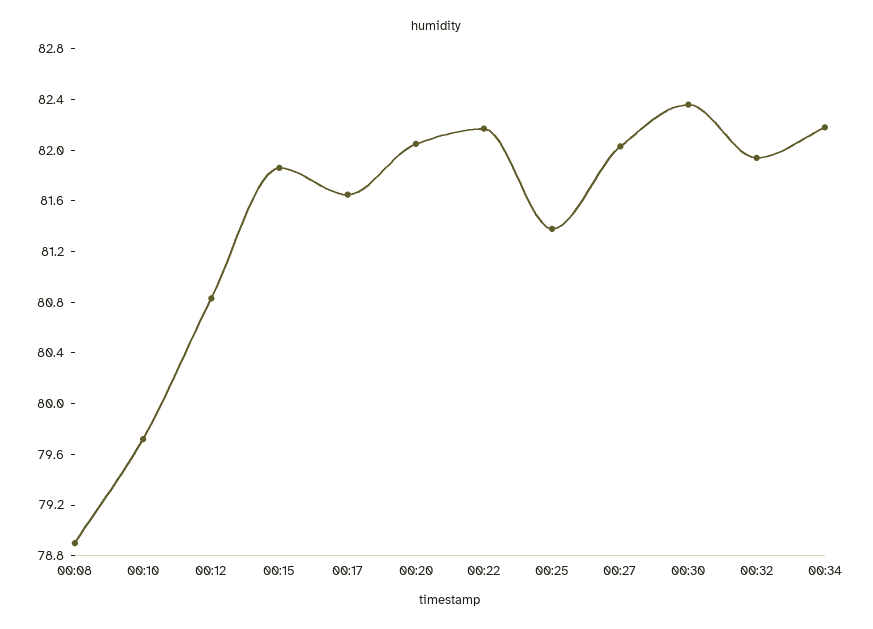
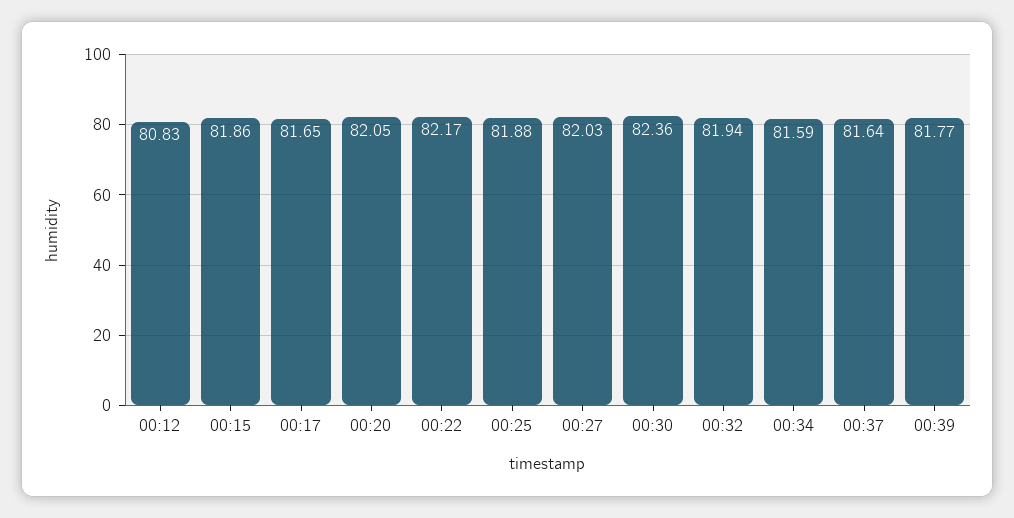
00:08: 78.9 -> none
00:10: 79.7 -> none
00:25: 81.4 -> 81.88
00:34: 82.2 -> 81.59
00:37: none -> 81.64
00:39: none -> 81.77

